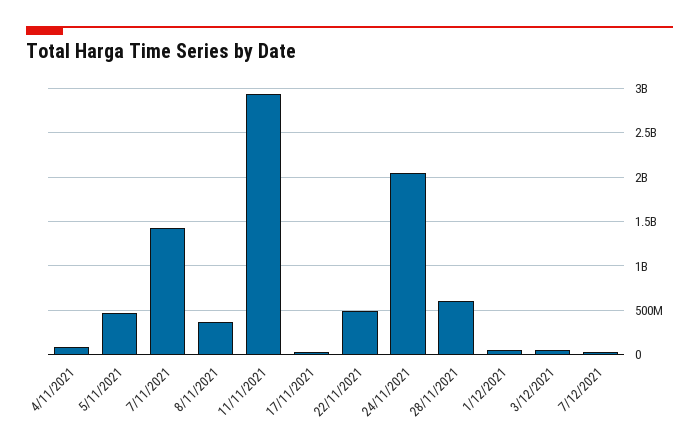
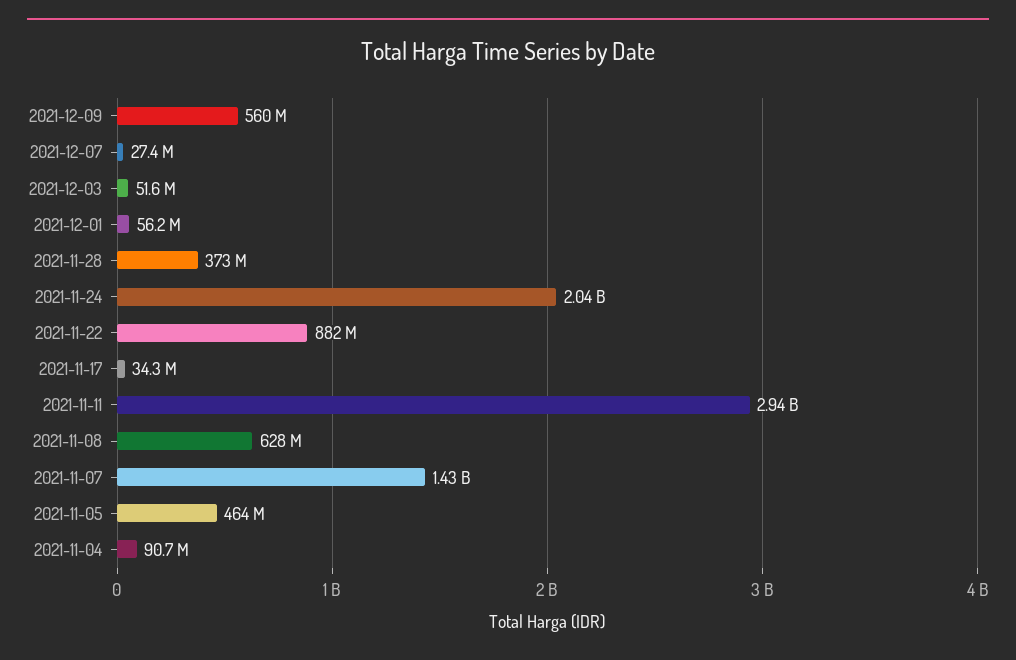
8/11/2021: 400000000 -> 628000000
22/11/2021: 500000000 -> 882000000
28/11/2021: 600000000 -> 373000000
2021-12-09: none -> 560000000

